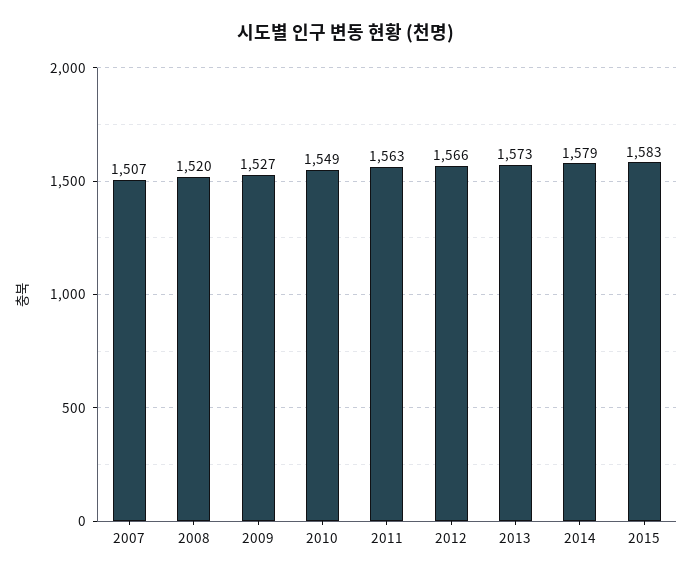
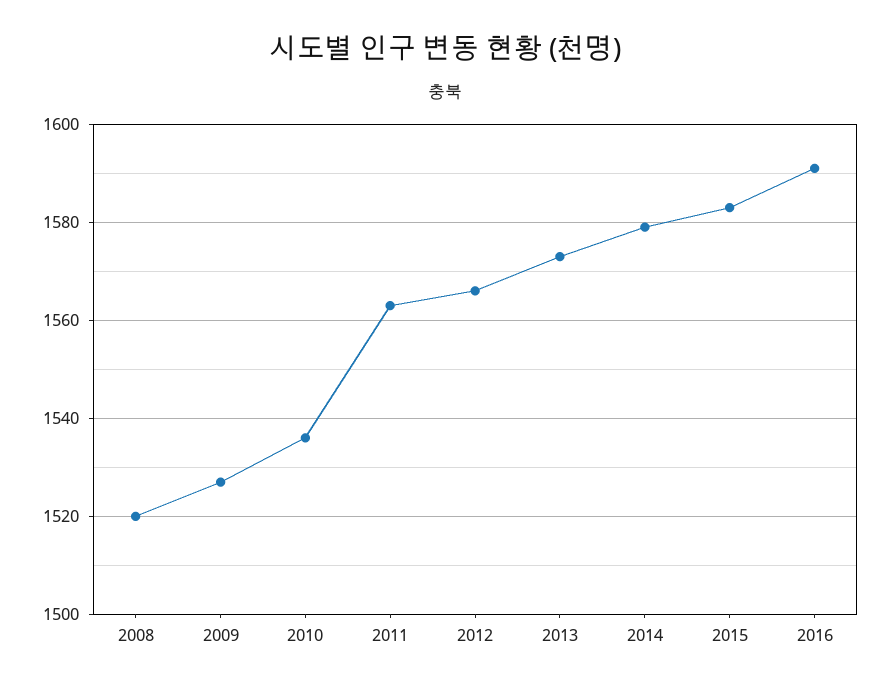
2007: 1507 -> none
2010: 1549 -> 1535
2016: none -> 1590

